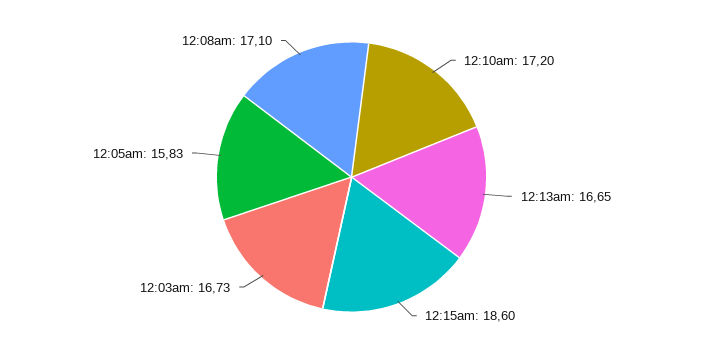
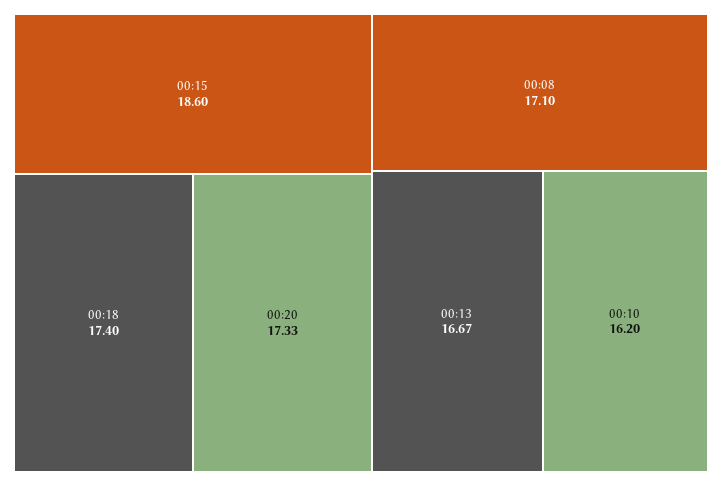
12:10am: 17.2 -> 16.2
12:13am: 16.65 -> 16.67
12:03am: 16.73 -> none
12:05am: 15.83 -> none
00:18: none -> 17.4
00:20: none -> 17.33

